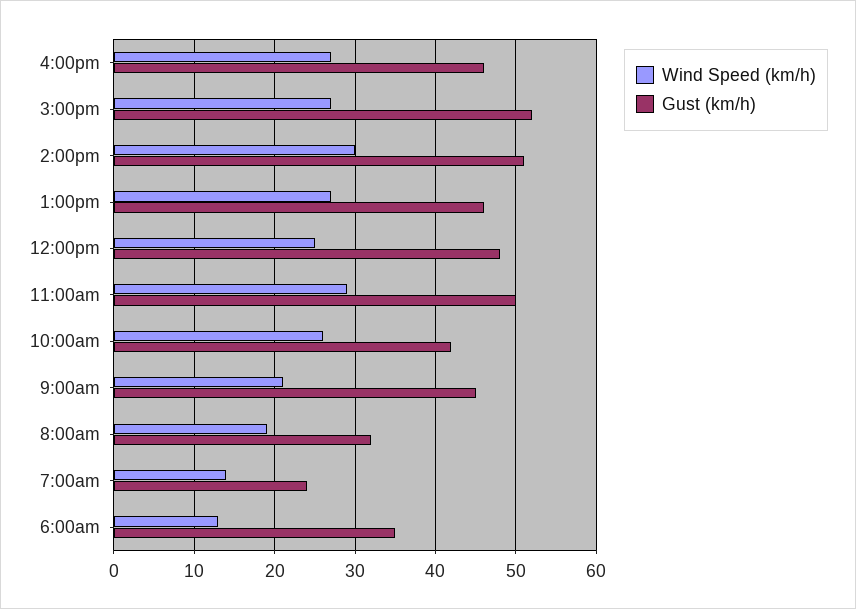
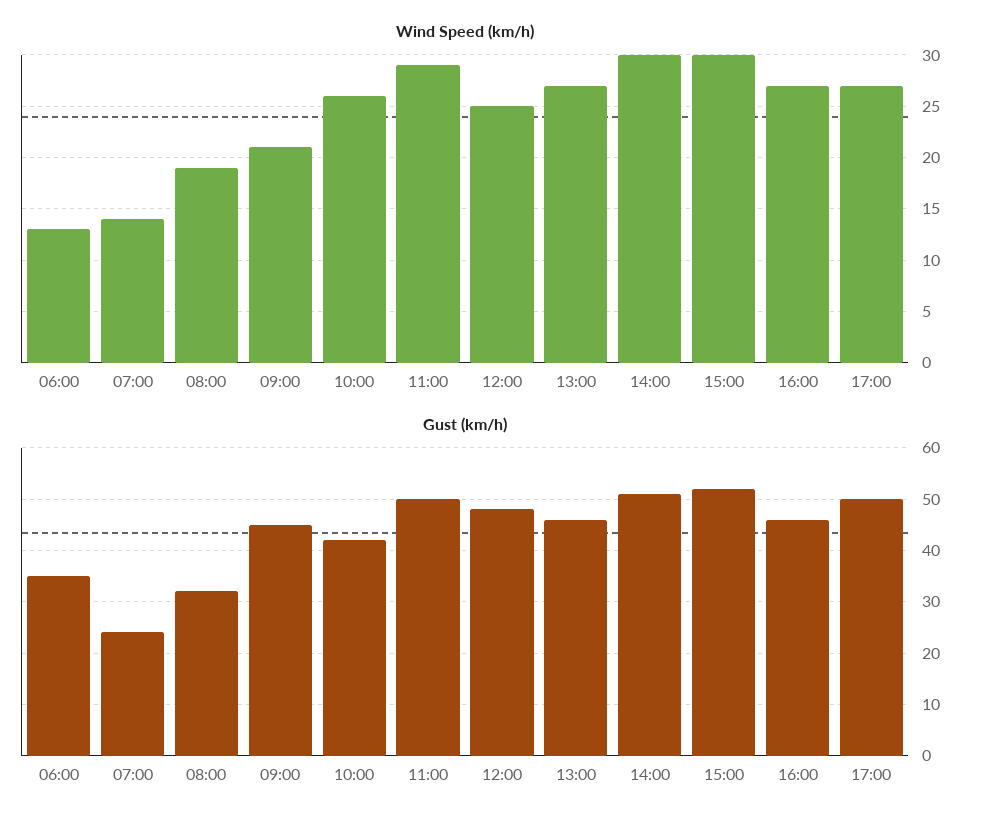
Wind Speed (km/h), 3:00pm: 27 -> 30
Wind Speed (km/h), 17:00: none -> 27
Gust (km/h), 17:00: none -> 50

